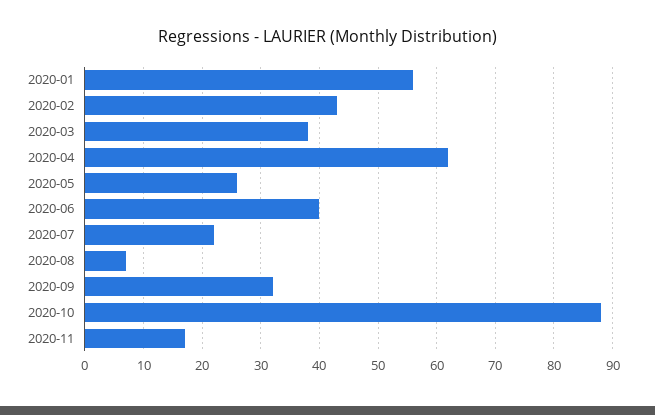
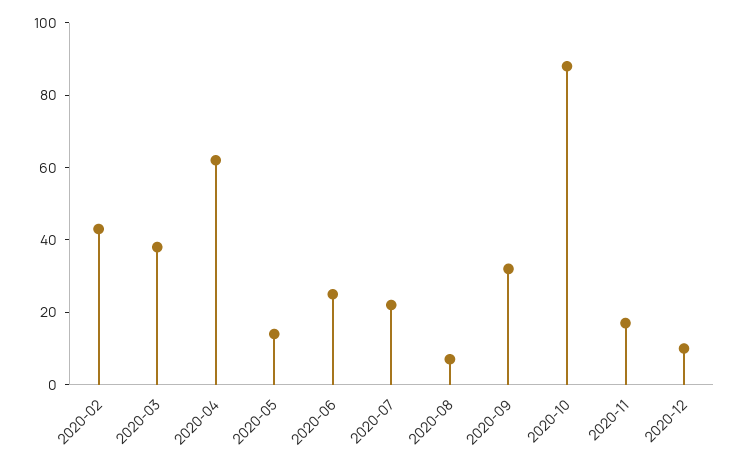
2020-01: 55 -> none
2020-05: 25 -> 15
2020-06: 40 -> 25
2020-12: none -> 10

